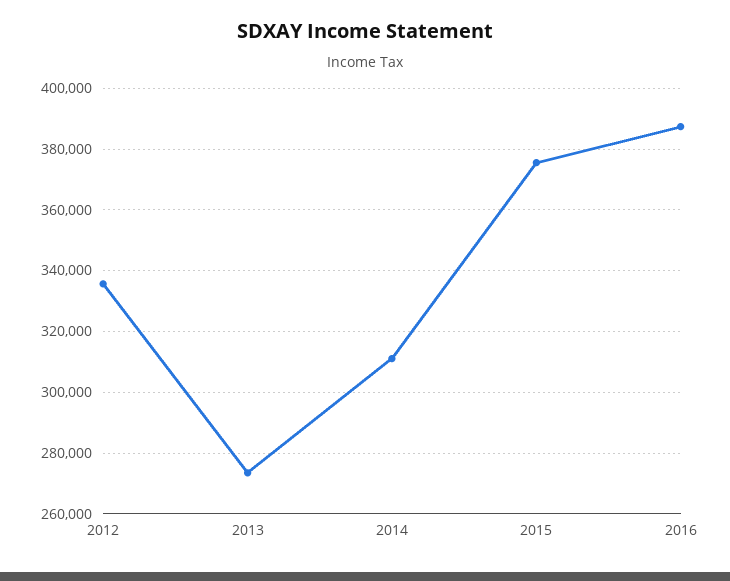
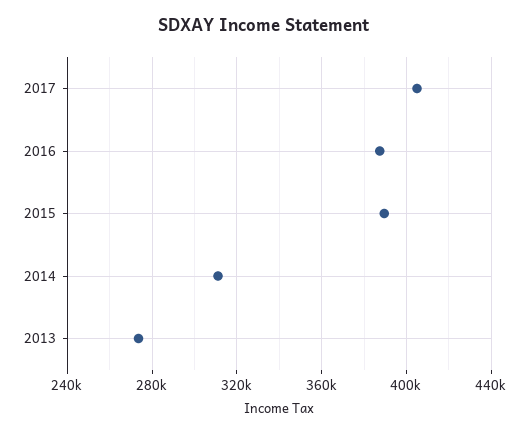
2012: 336000 -> none
2015: 376000 -> 390000
2017: none -> 405000

